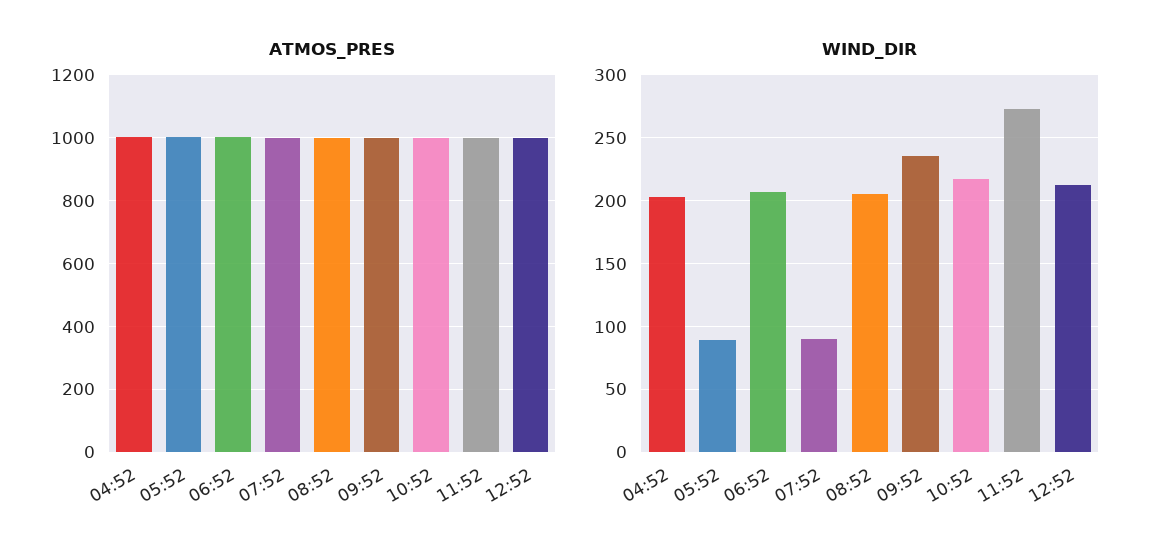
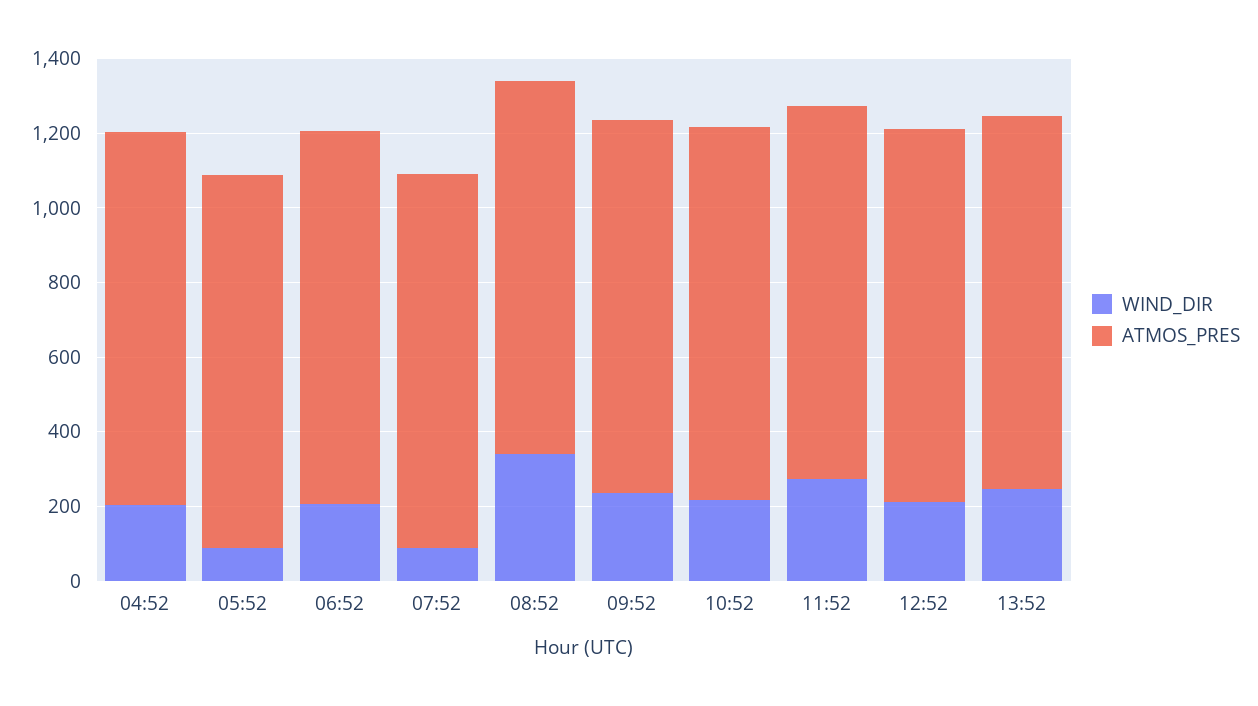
WIND_DIR, 08:52: 205 -> 350
WIND_DIR, 13:52: none -> 250
ATMOS_PRES, 13:52: none -> 1000

